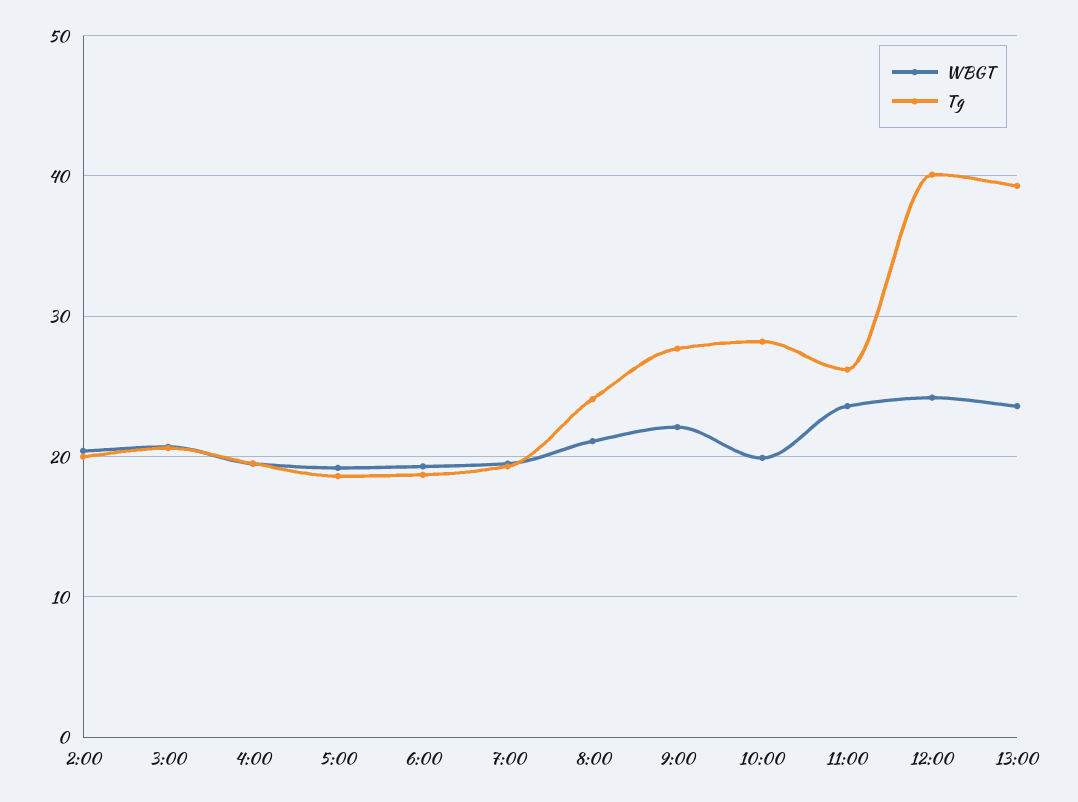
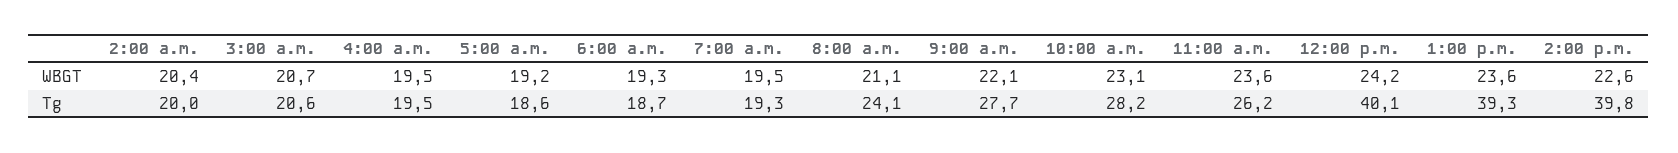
WBGT, 10:00: 20 -> 23.1
WBGT, 2:00 p.m.: none -> 22.6
Tg, 2:00 p.m.: none -> 39.8

